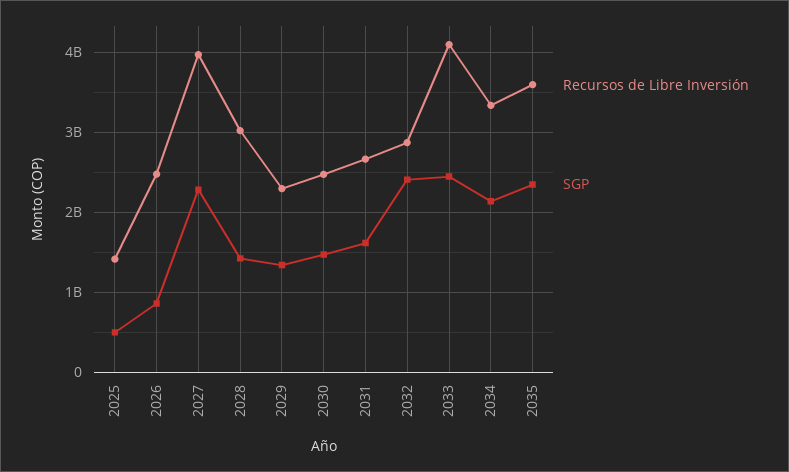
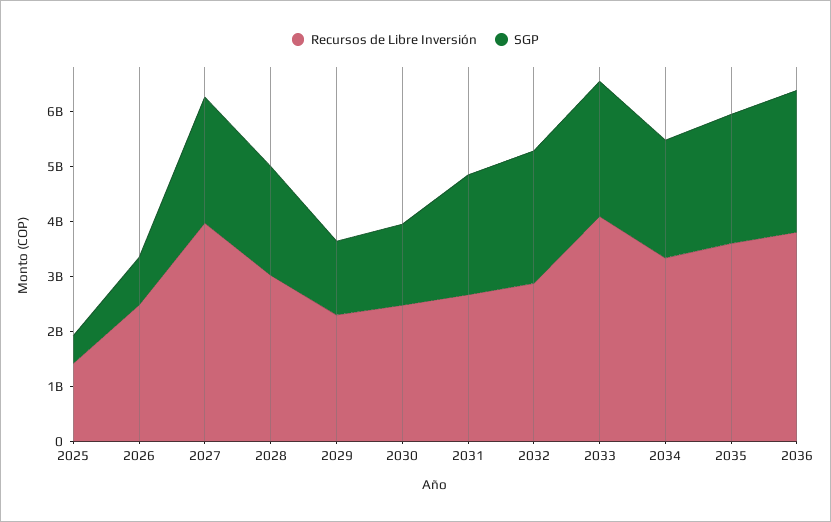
SGP, 2028: 1400000000 -> 2000000000
SGP, 2031: 1600000000 -> 2200000000
Recursos de Libre Inversión, 2036: none -> 3800000000
SGP, 2036: none -> 2600000000

